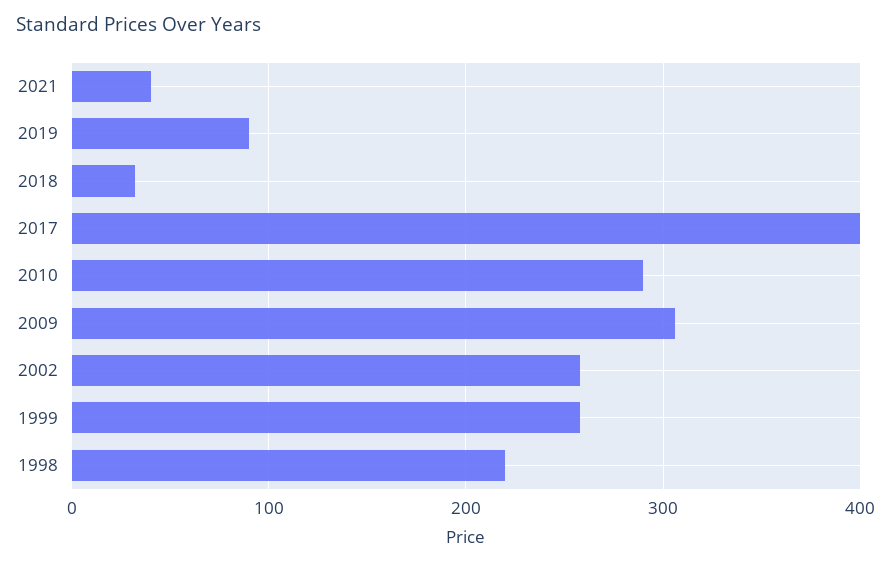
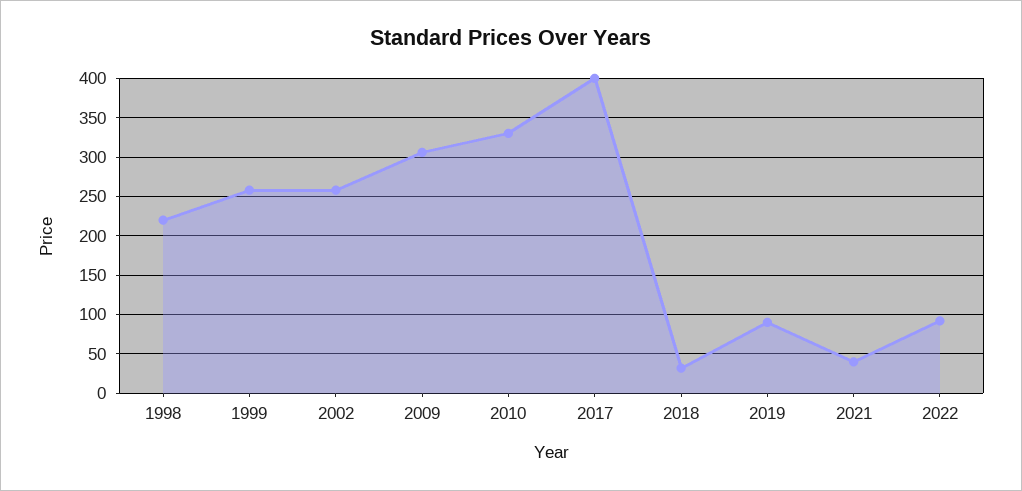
2010: 290 -> 330
2022: none -> 90

